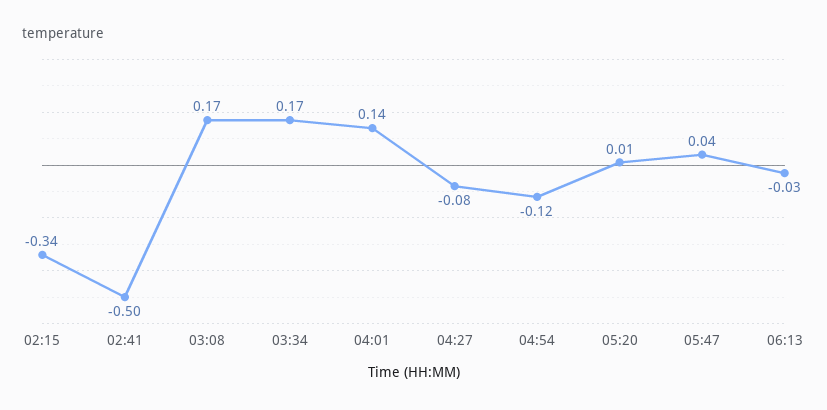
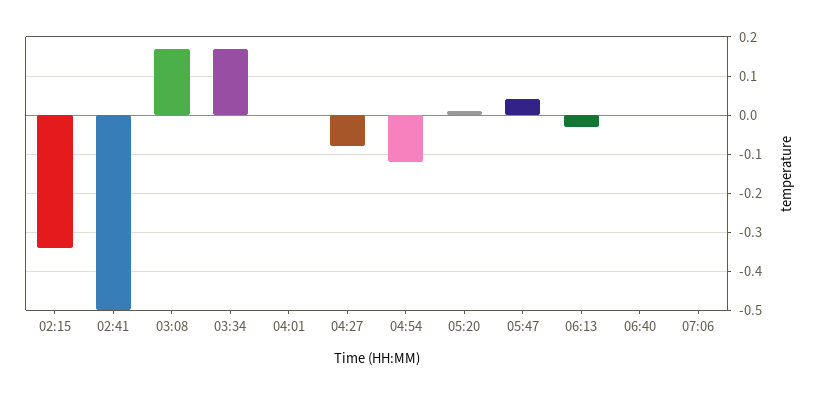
04:01: 0.14 -> 0
06:40: none -> 0
07:06: none -> 0

